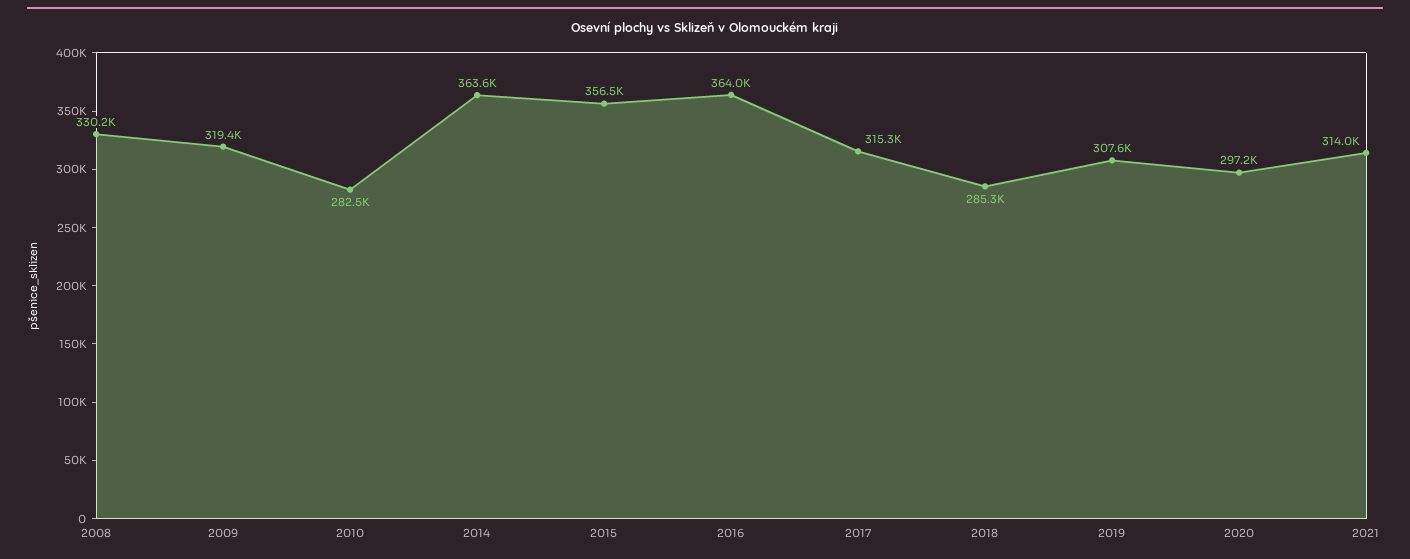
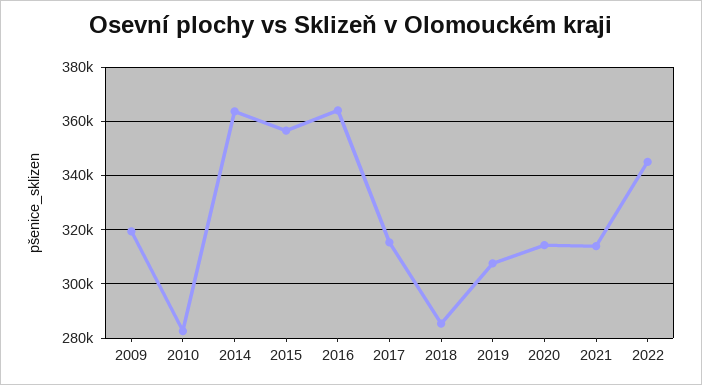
2008: 330200 -> none
2020: 297200 -> 315000
2022: none -> 345000

